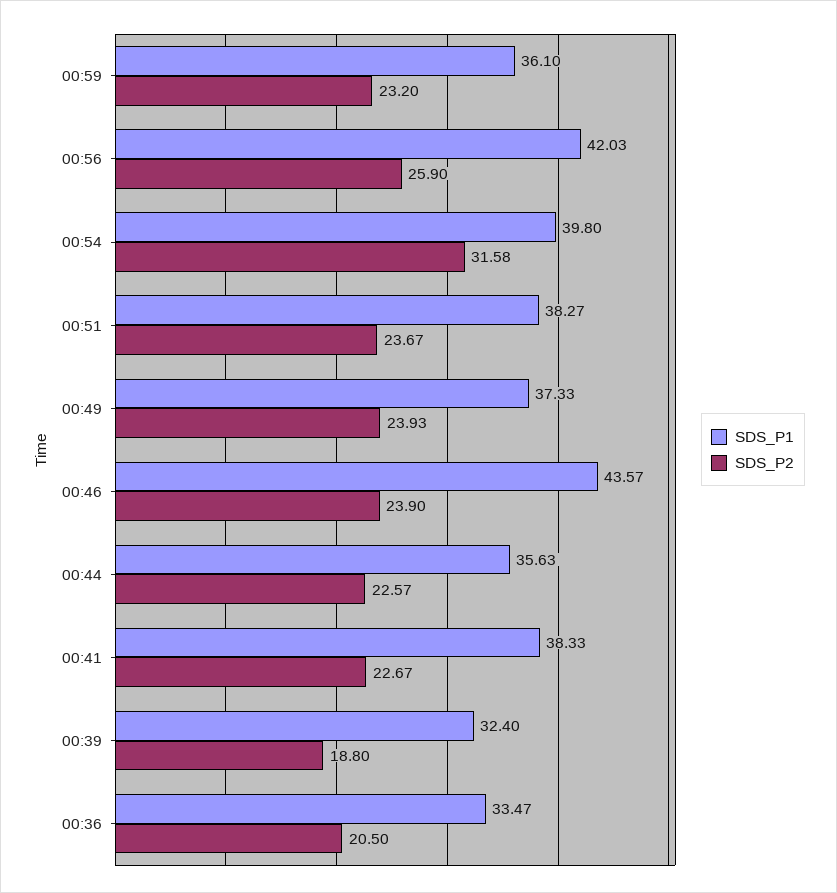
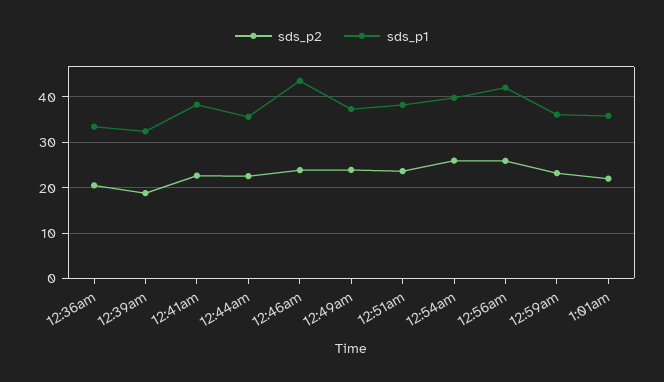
SDS_P2, 00:54: 31.58 -> 26
SDS_P2, 1:01am: none -> 22
SDS_P1, 1:01am: none -> 36

